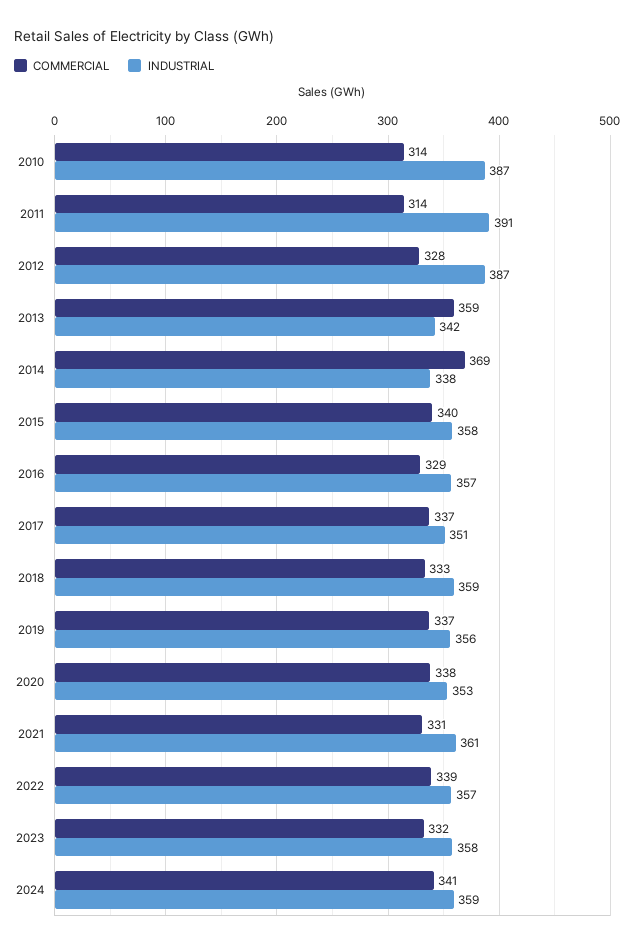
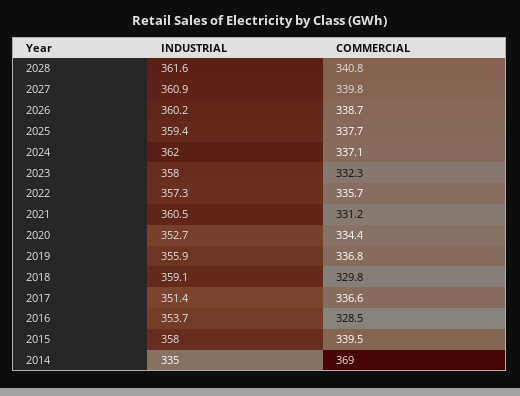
COMMERCIAL, 2010: 314 -> none
INDUSTRIAL, 2010: 387 -> none
COMMERCIAL, 2011: 314 -> none
INDUSTRIAL, 2011: 391 -> none
COMMERCIAL, 2012: 328 -> none
INDUSTRIAL, 2012: 387 -> none
COMMERCIAL, 2013: 359 -> none
INDUSTRIAL, 2013: 342 -> none
INDUSTRIAL, 2014: 338 -> 335
INDUSTRIAL, 2016: 357 -> 353.7
COMMERCIAL, 2018: 333 -> 329.8
COMMERCIAL, 2020: 338 -> 334.4
COMMERCIAL, 2022: 339 -> 335.7
COMMERCIAL, 2024: 341 -> 337.1
INDUSTRIAL, 2024: 359 -> 362
INDUSTRIAL, 2028: none -> 361.6
COMMERCIAL, 2028: none -> 340.8
INDUSTRIAL, 2027: none -> 360.9
COMMERCIAL, 2027: none -> 339.8
INDUSTRIAL, 2026: none -> 360.2
COMMERCIAL, 2026: none -> 338.7
INDUSTRIAL, 2025: none -> 359.4
COMMERCIAL, 2025: none -> 337.7

